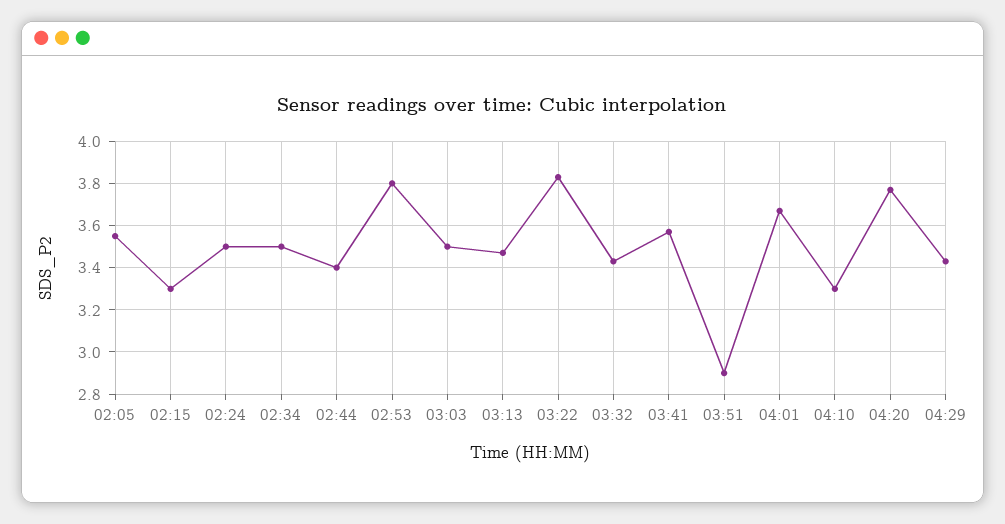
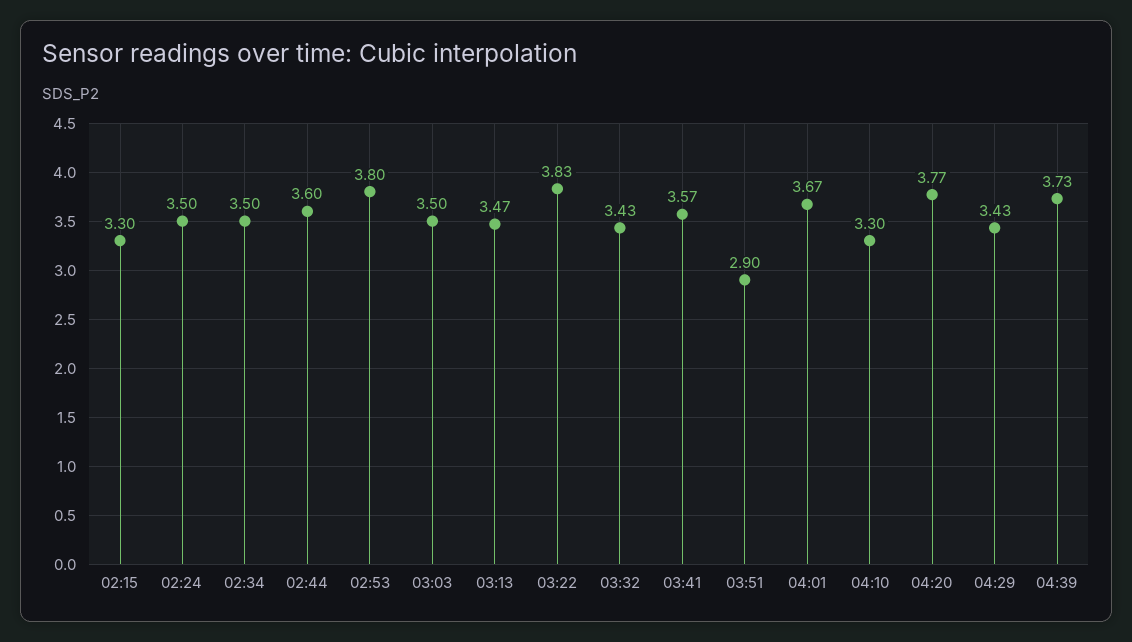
02:05: 3.55 -> none
02:44: 3.4 -> 3.6
04:39: none -> 3.73

